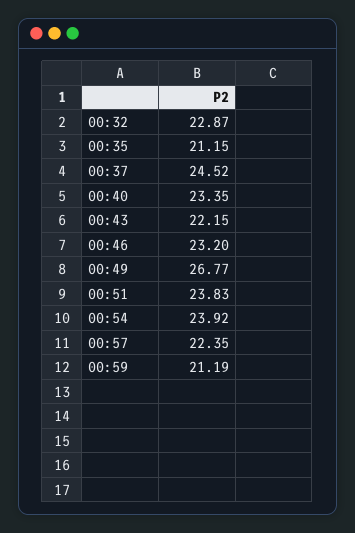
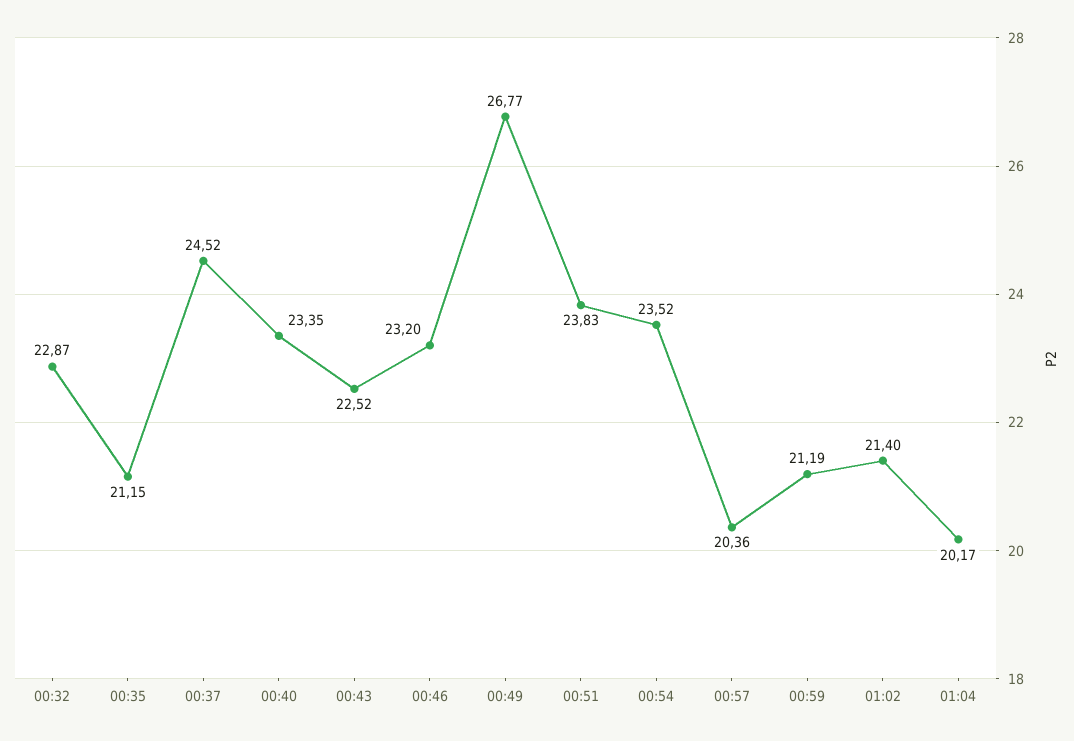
00:43: 22.15 -> 22.52
00:54: 23.92 -> 23.52
00:57: 22.35 -> 20.36
01:02: none -> 21.4
01:04: none -> 20.17

